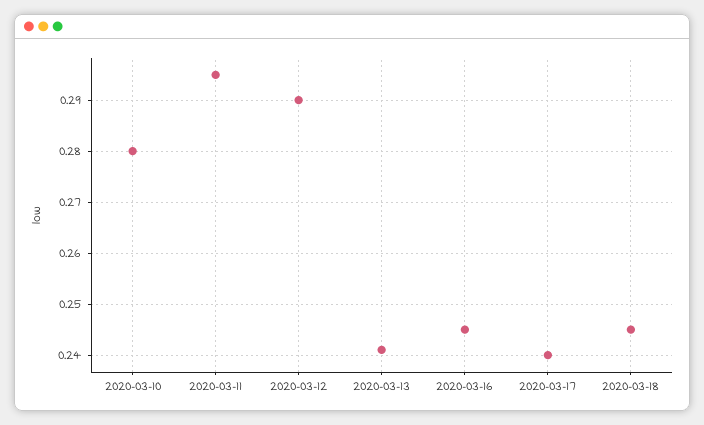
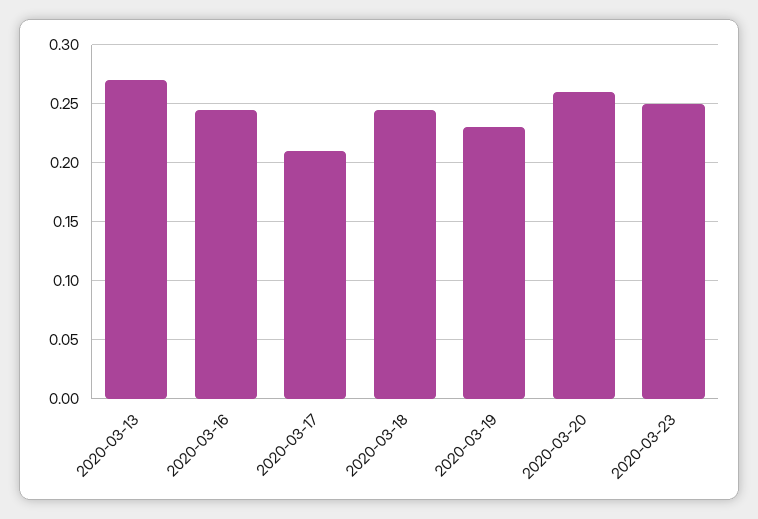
2020-03-10: 0.28 -> none
2020-03-11: 0.295 -> none
2020-03-12: 0.29 -> none
2020-03-13: 0.24 -> 0.27
2020-03-17: 0.24 -> 0.21
2020-03-19: none -> 0.23
2020-03-20: none -> 0.26
2020-03-23: none -> 0.25

